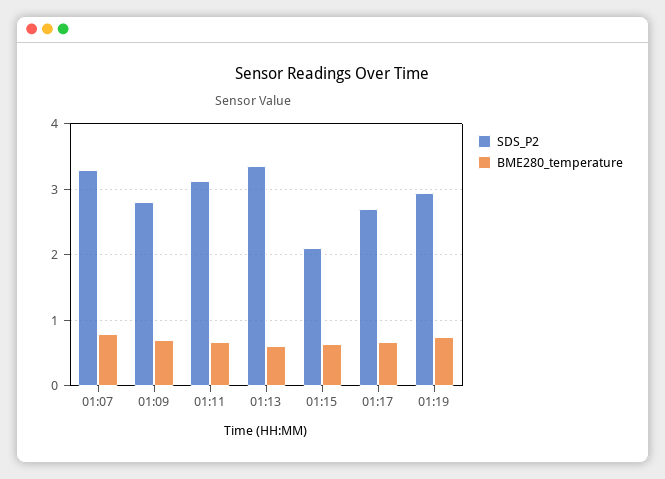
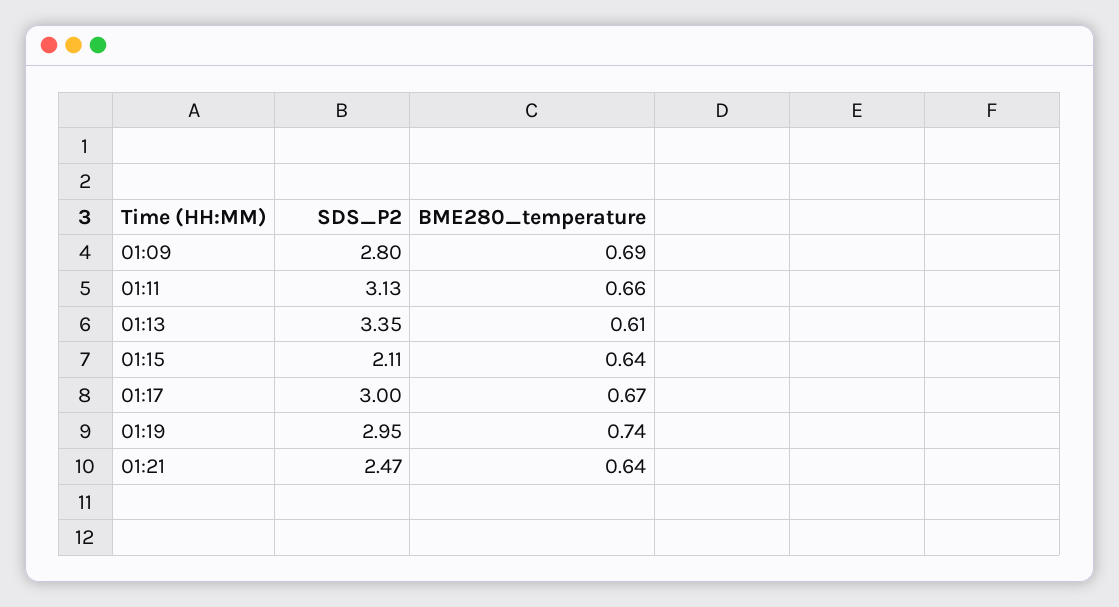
SDS_P2, 01:07: 3.3 -> none
BME280_temperature, 01:07: 0.8 -> none
SDS_P2, 01:17: 2.7 -> 3
SDS_P2, 01:21: none -> 2.47
BME280_temperature, 01:21: none -> 0.64

